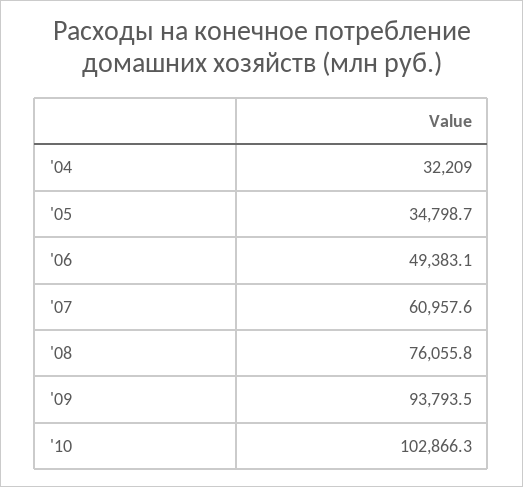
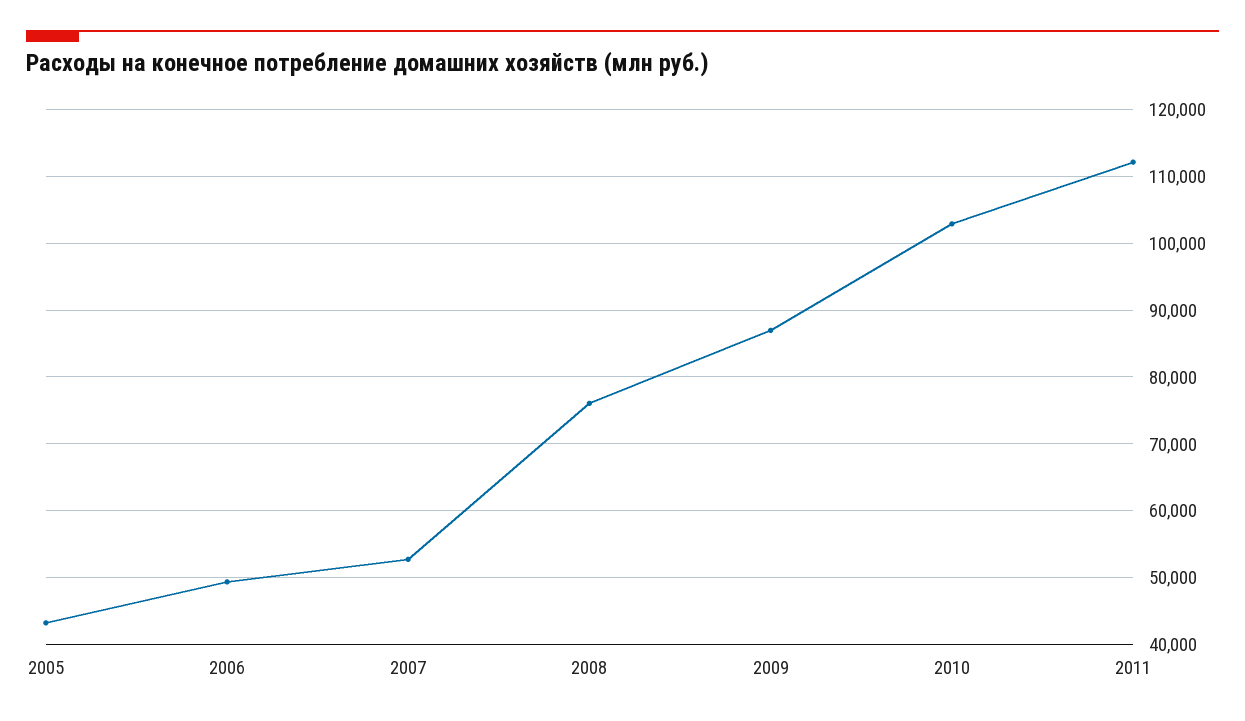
'04: 32209 -> none
'05: 34798.7 -> 43000
'07: 60957.6 -> 53000
'09: 93793.5 -> 87000
2011: none -> 112000

